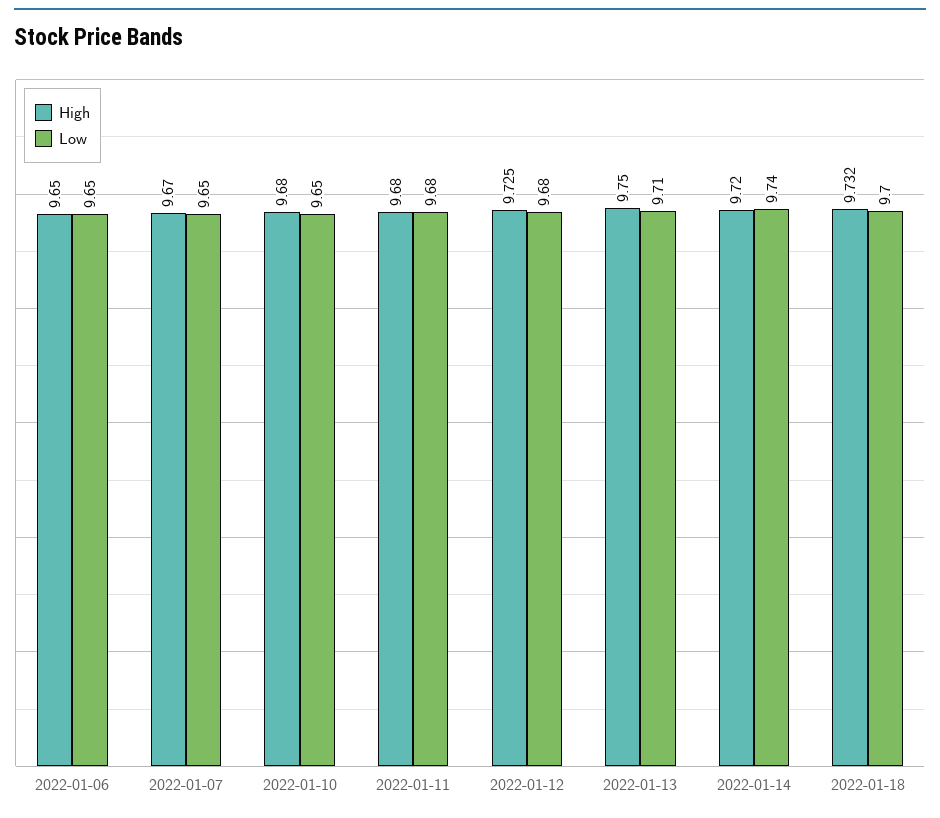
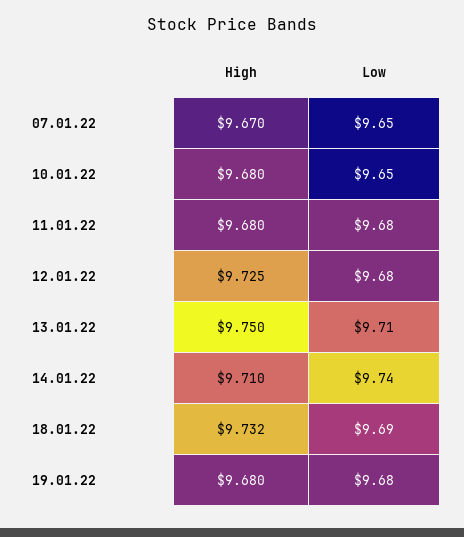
High, 2022-01-06: 9.65 -> none
Low, 2022-01-06: 9.65 -> none
High, 2022-01-14: 9.72 -> 9.71
Low, 2022-01-18: 9.7 -> 9.69
High, 19.01.22: none -> 9.68
Low, 19.01.22: none -> 9.68

